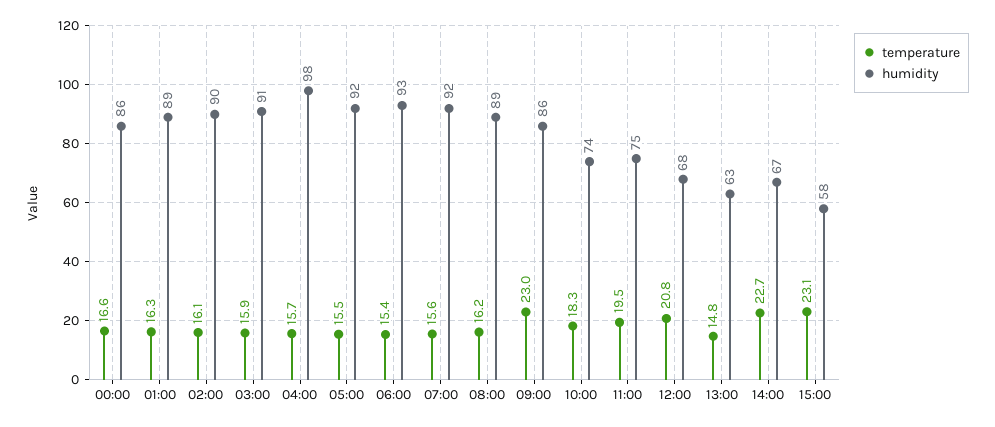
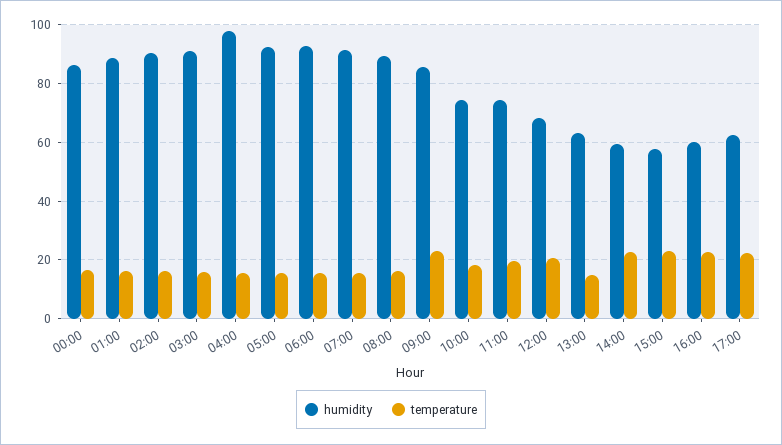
humidity, 14:00: 67 -> 60
humidity, 16:00: none -> 60
temperature, 16:00: none -> 22.5
humidity, 17:00: none -> 62.5
temperature, 17:00: none -> 22.5

